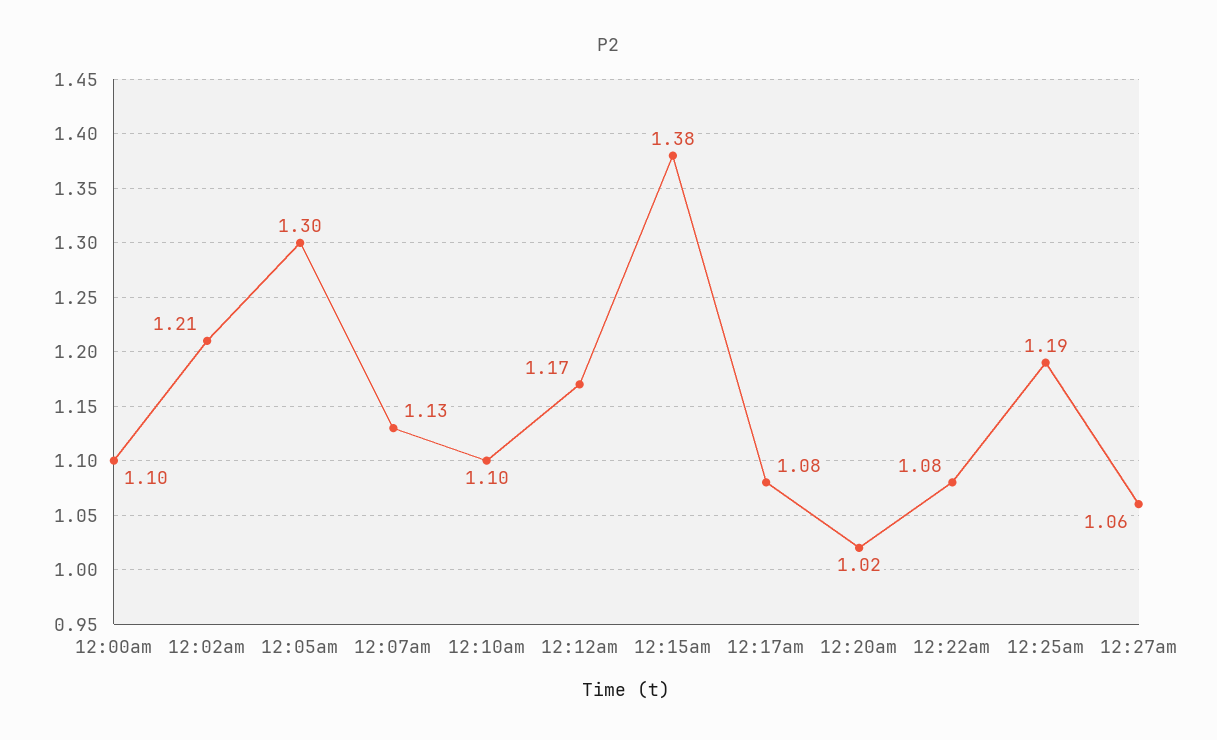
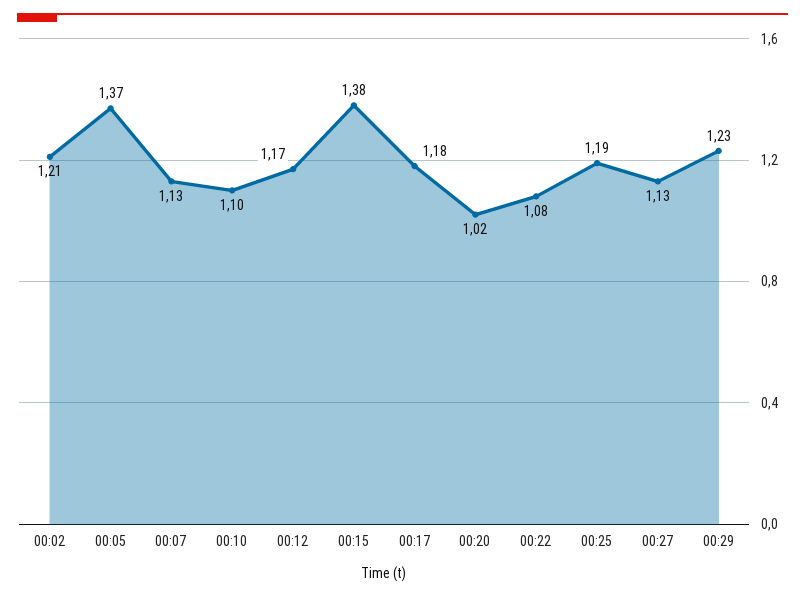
12:00am: 1.1 -> none
12:05am: 1.3 -> 1.37
12:17am: 1.08 -> 1.18
12:27am: 1.06 -> 1.13
00:29: none -> 1.23

